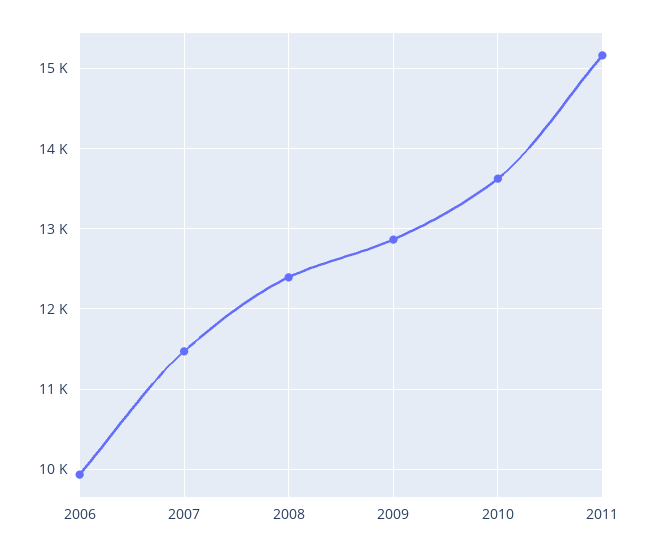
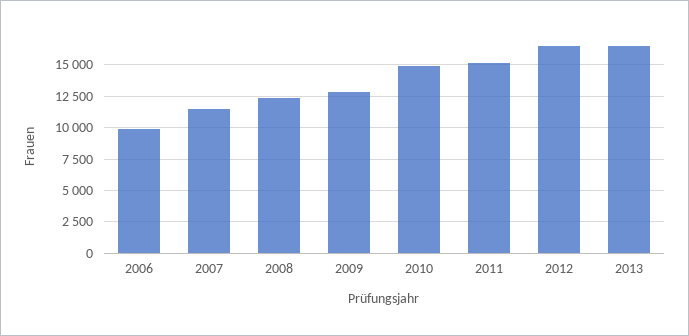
2010: 13600 -> 15000
2012: none -> 16500
2013: none -> 16500

